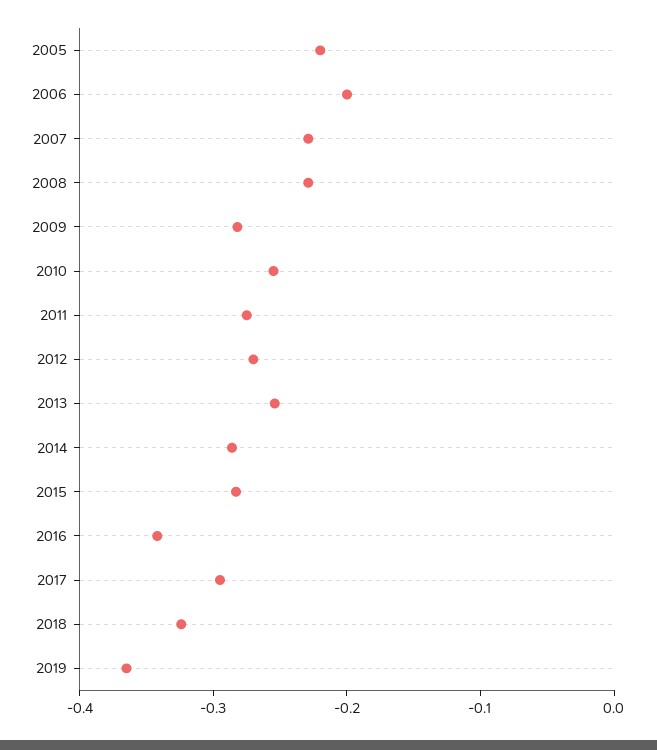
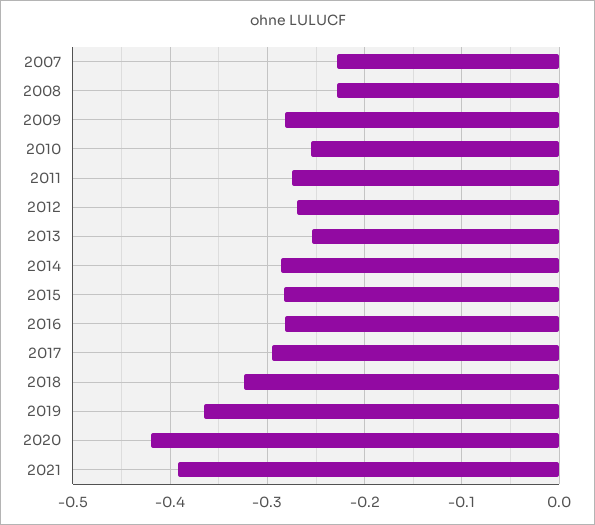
2005: -0.22 -> none
2006: -0.2 -> none
2016: -0.34 -> -0.28
2020: none -> -0.42
2021: none -> -0.39

